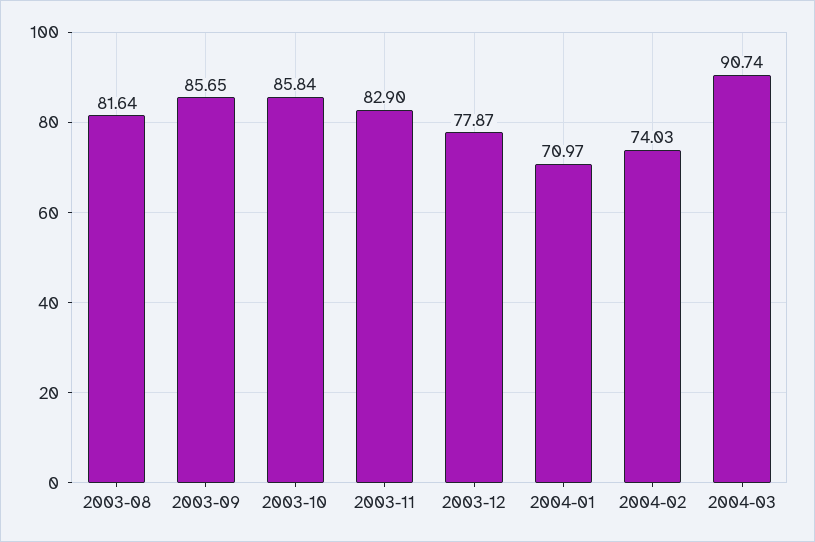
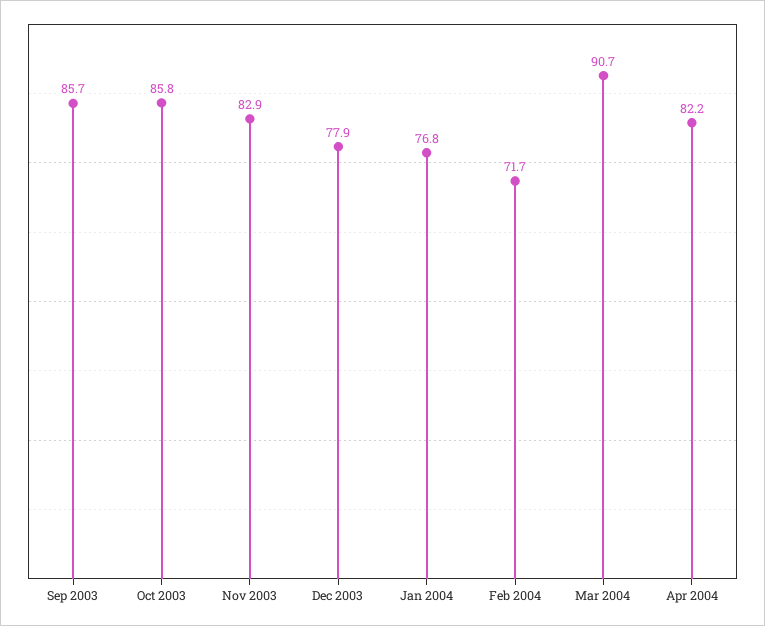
2003-08: 81.64 -> none
2004-01: 70.97 -> 76.8
2004-02: 74.03 -> 71.7
Apr 2004: none -> 82.2

